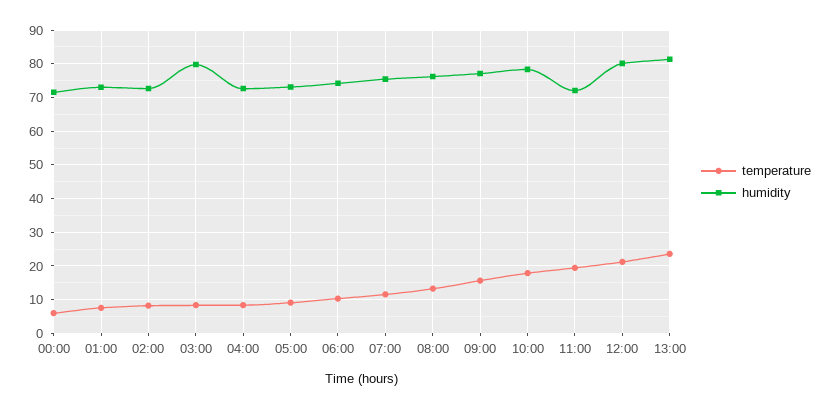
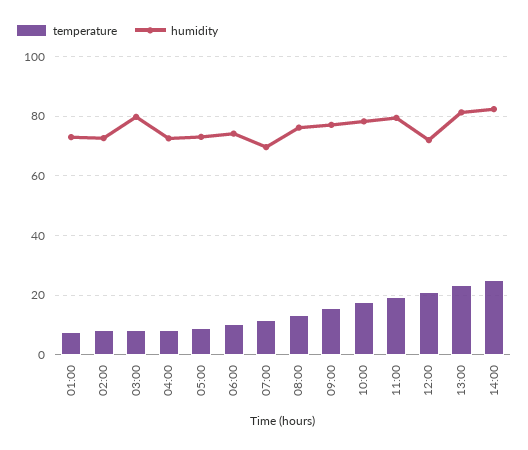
temperature, 00:00: 6 -> none
humidity, 00:00: 72 -> none
humidity, 07:00: 76 -> 70
humidity, 11:00: 72 -> 80
humidity, 12:00: 80 -> 72.5
temperature, 14:00: none -> 25
humidity, 14:00: none -> 82.5

